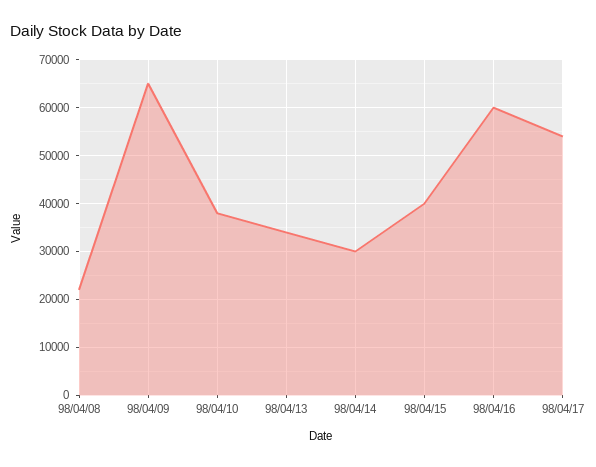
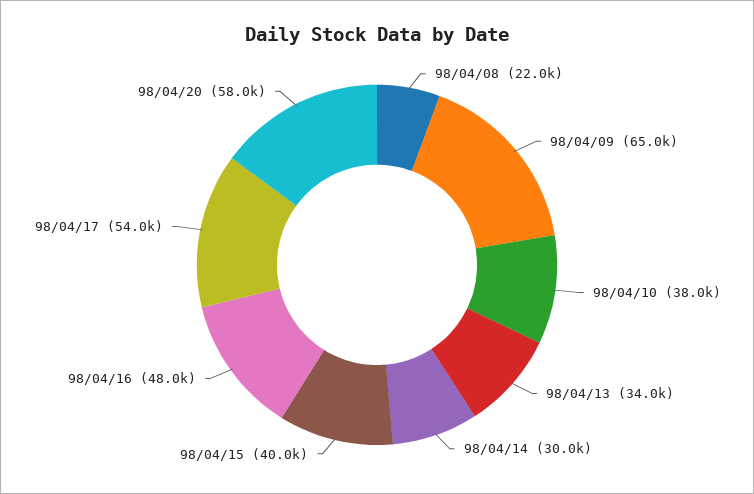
98/04/16: 60000 -> 48000
98/04/20: none -> 58000

